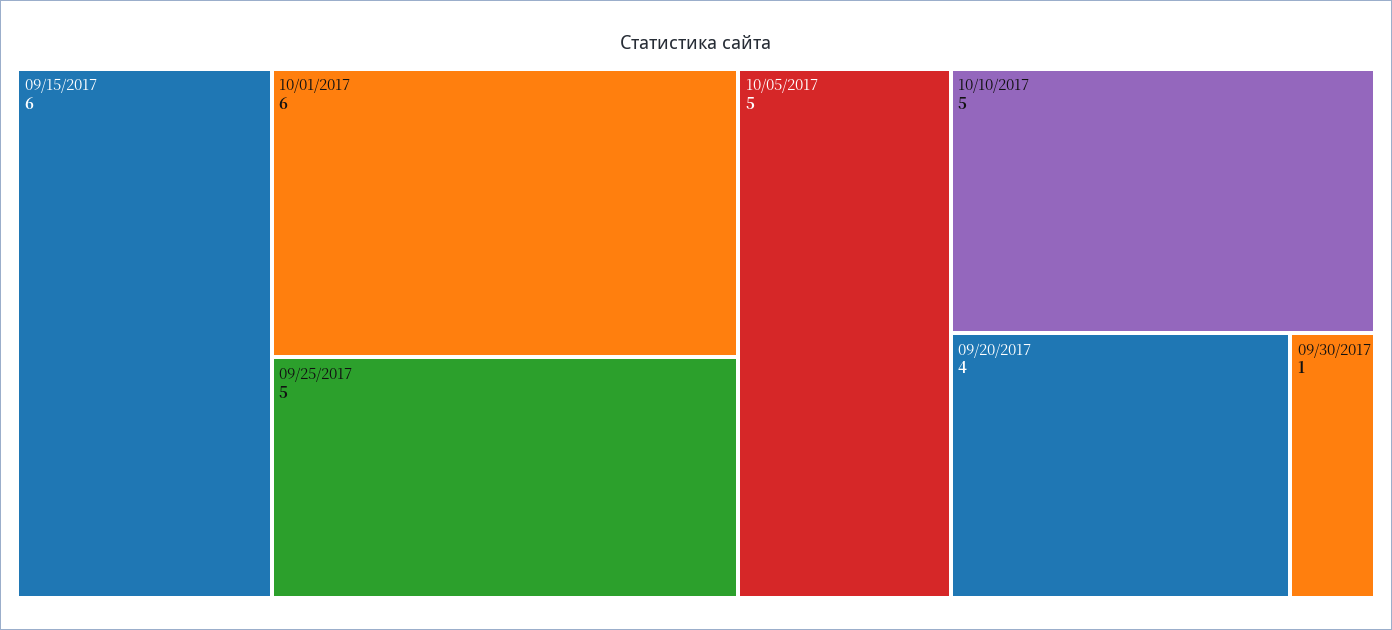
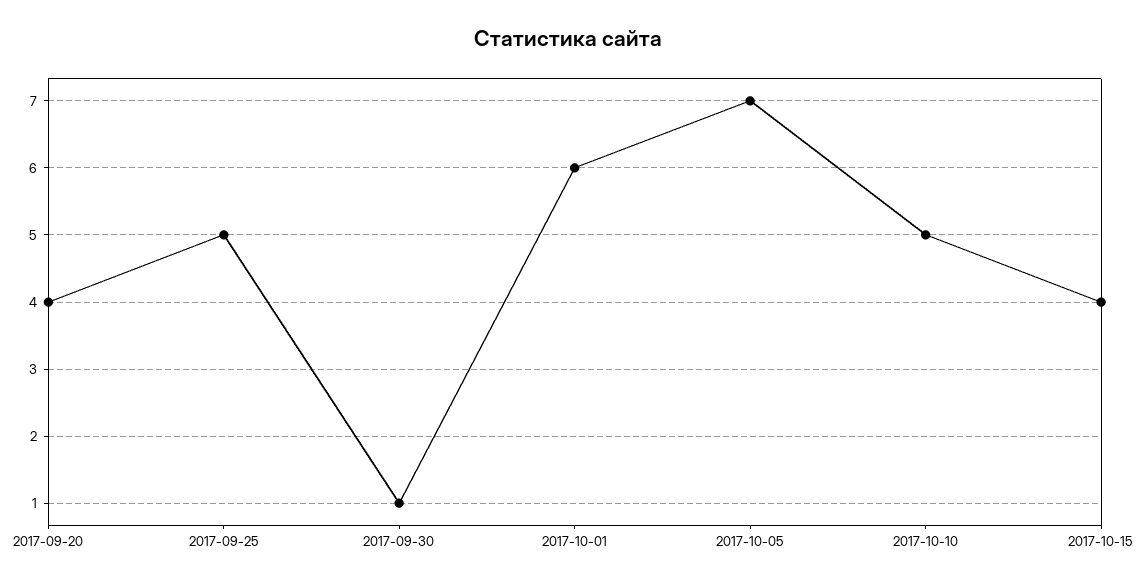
09/15/2017: 6 -> none
10/05/2017: 5 -> 7
2017-10-15: none -> 4

